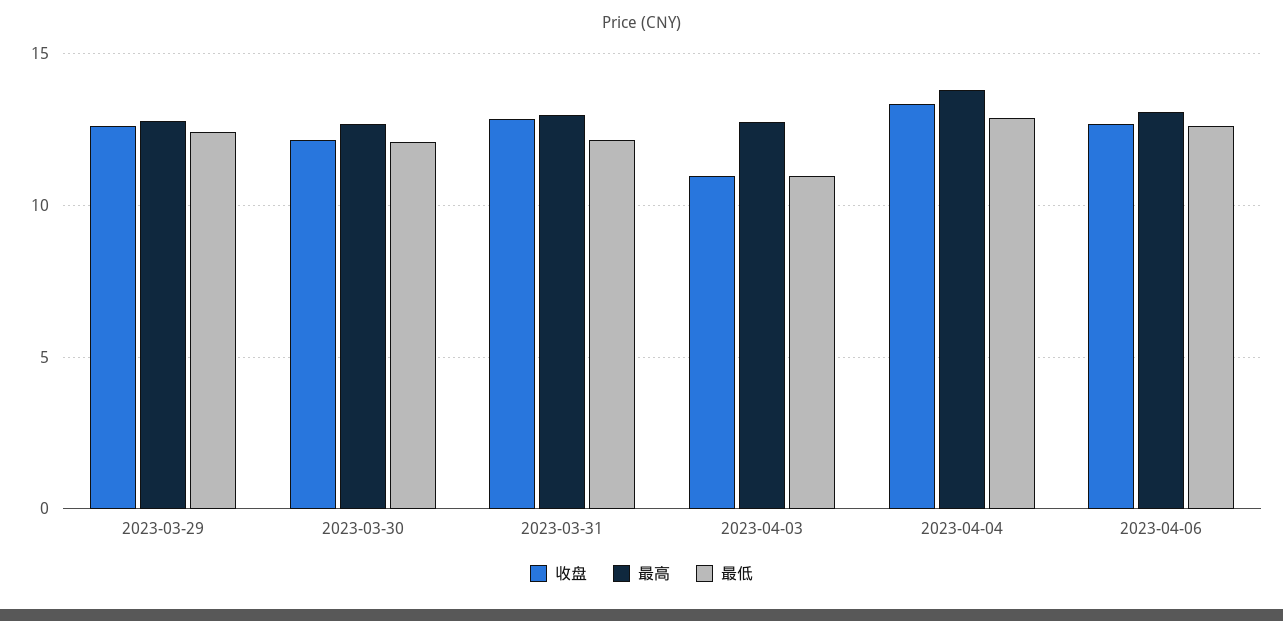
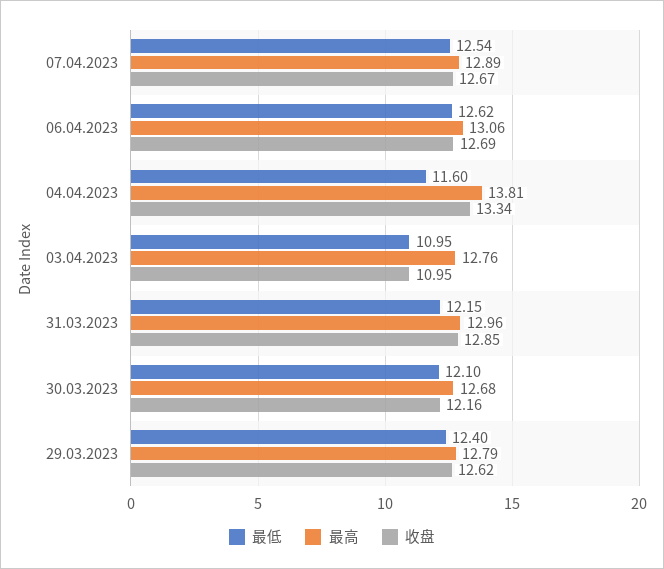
最低, 2023-04-04: 13 -> 11.6
最低, 07.04.2023: none -> 12.54
最高, 07.04.2023: none -> 12.89
收盘, 07.04.2023: none -> 12.67

